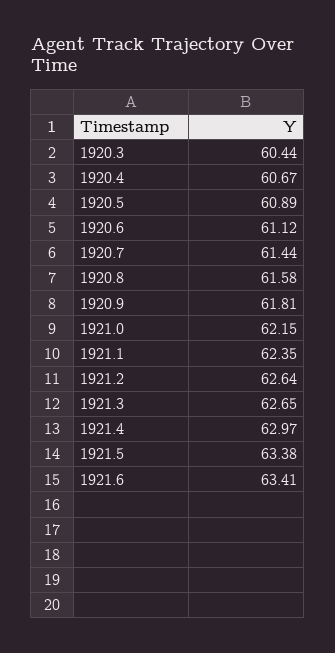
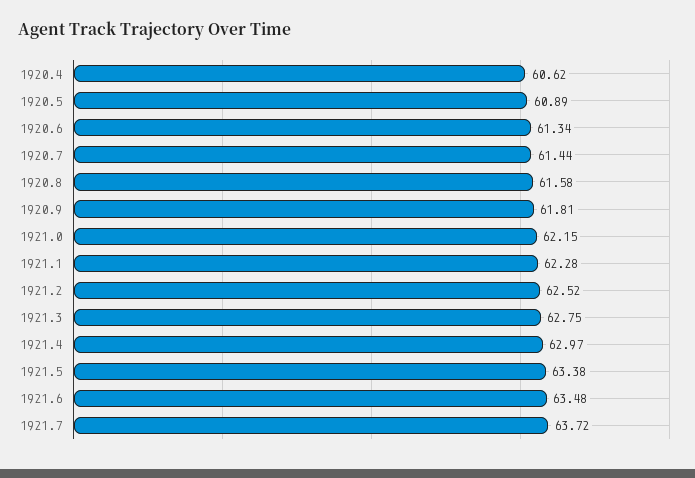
1920.3: 60.44 -> none
1920.4: 60.67 -> 60.62
1920.6: 61.12 -> 61.34
1921.1: 62.35 -> 62.28
1921.2: 62.64 -> 62.52
1921.3: 62.65 -> 62.75
1921.6: 63.41 -> 63.48
1921.7: none -> 63.72

